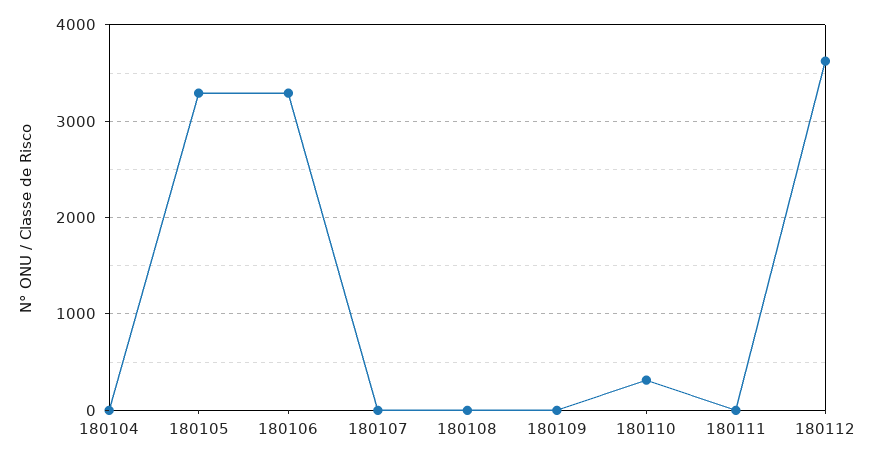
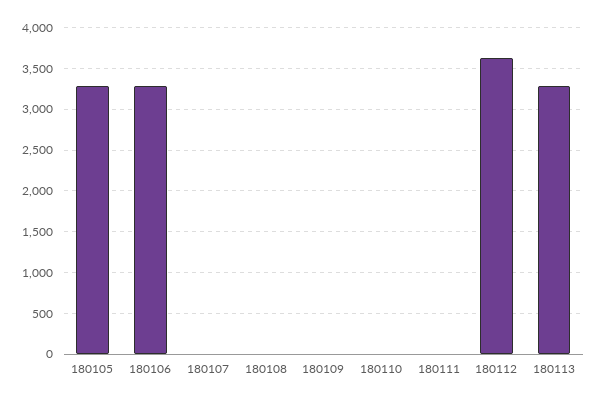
180104: 0 -> none
180110: 300 -> 0
180113: none -> 3300

